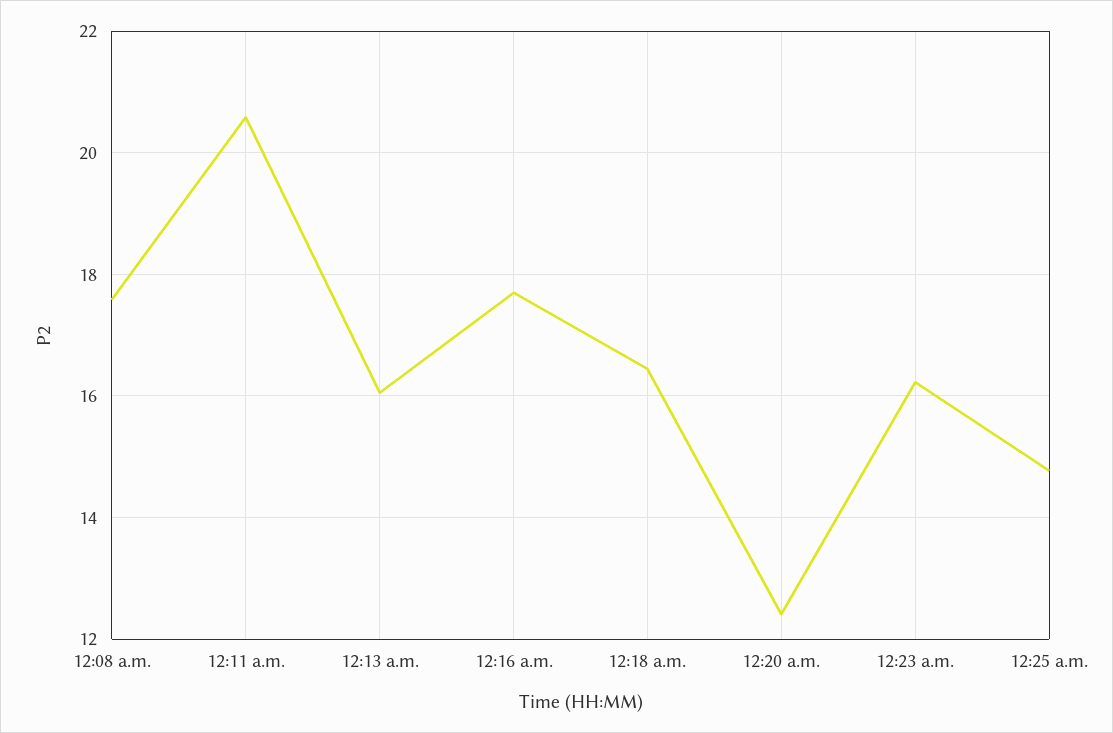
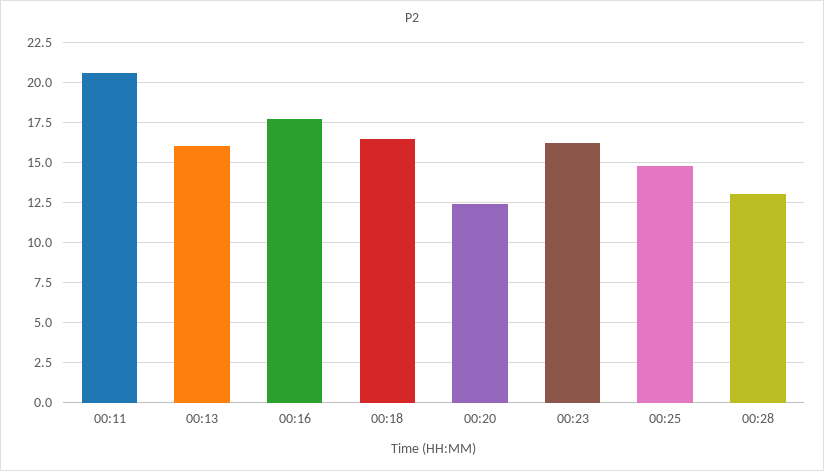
12:08 a.m.: 17.6 -> none
00:28: none -> 13

